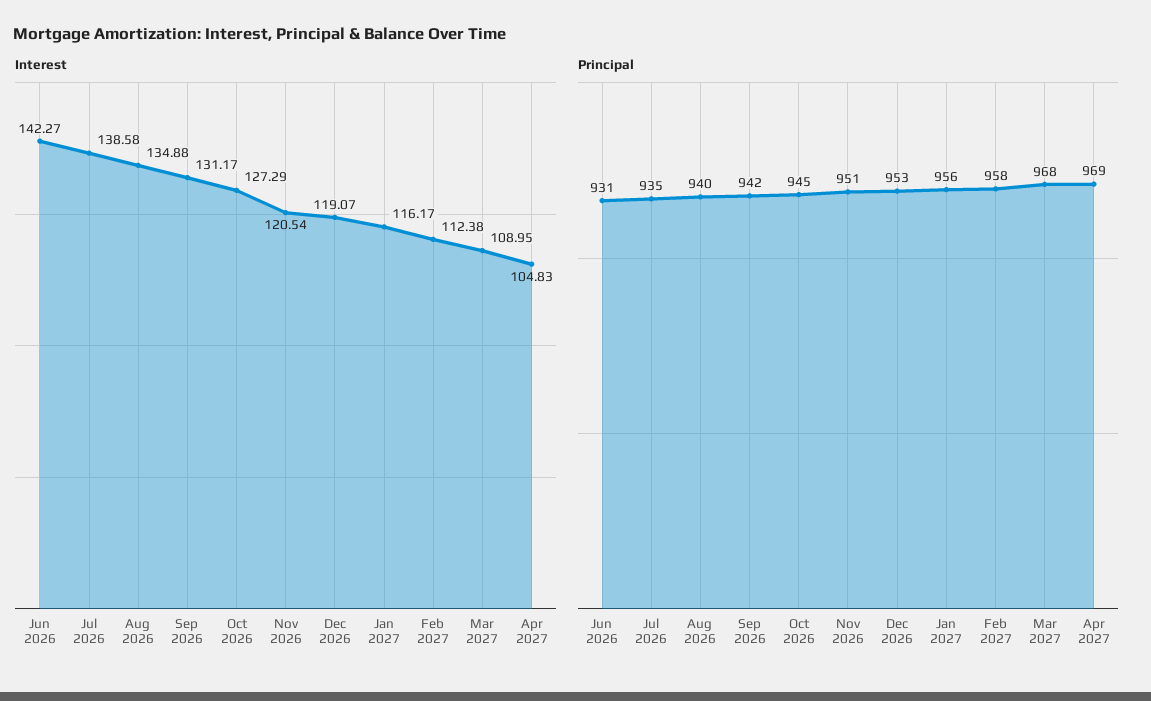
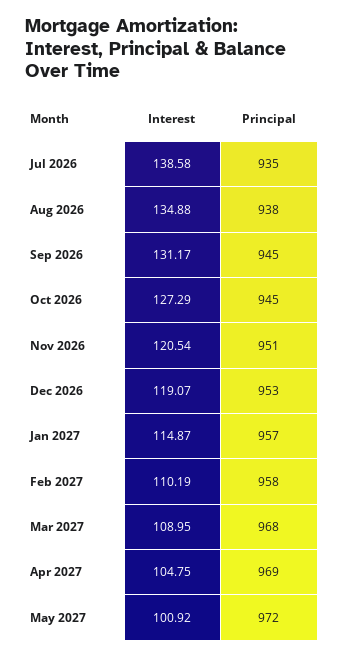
Interest, Jun 2026: 142.27 -> none
Interest, Jan 2027: 116.17 -> 114.87
Interest, Feb 2027: 112.38 -> 110.19
Interest, Apr 2027: 104.83 -> 104.75
Principal, Jun 2026: 931 -> none
Principal, Aug 2026: 940 -> 938
Principal, Sep 2026: 942 -> 945
Principal, Jan 2027: 956 -> 957
Interest, May 2027: none -> 100.92
Principal, May 2027: none -> 972

